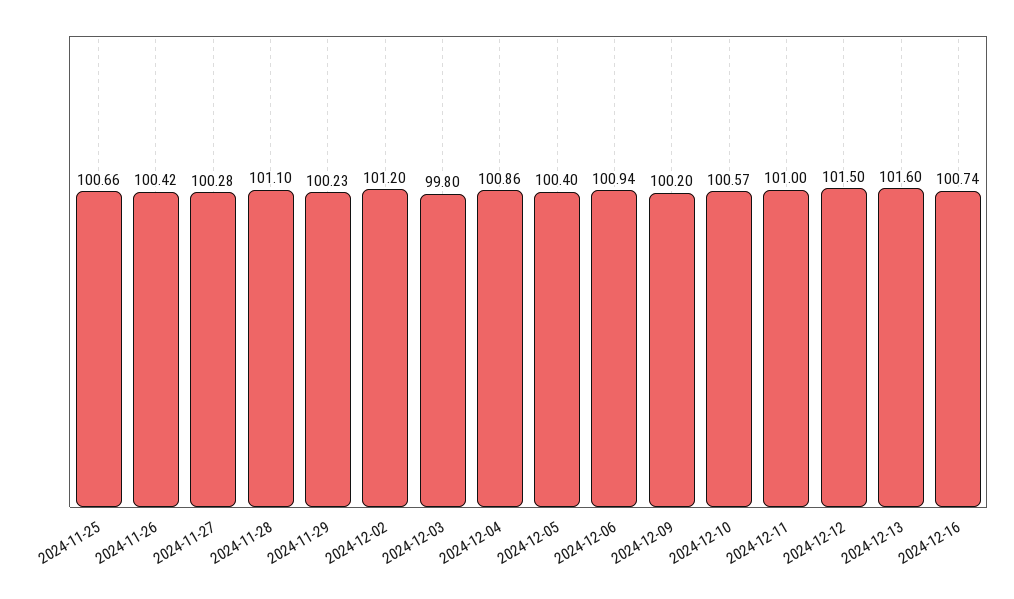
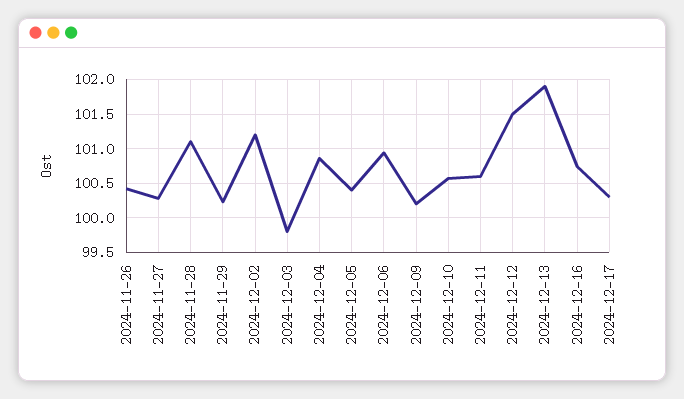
2024-11-25: 100.66 -> none
2024-12-11: 101 -> 100.6
2024-12-13: 101.6 -> 101.9
2024-12-17: none -> 100.3

